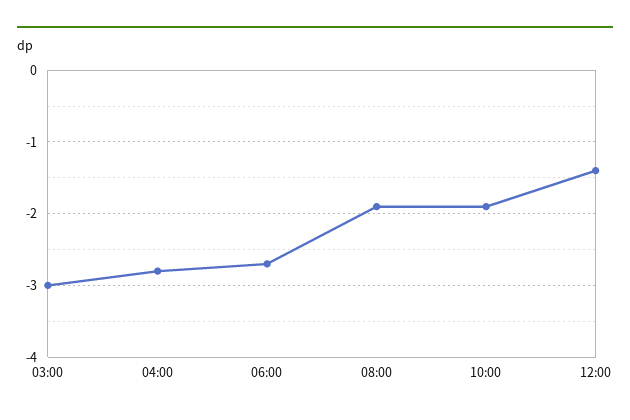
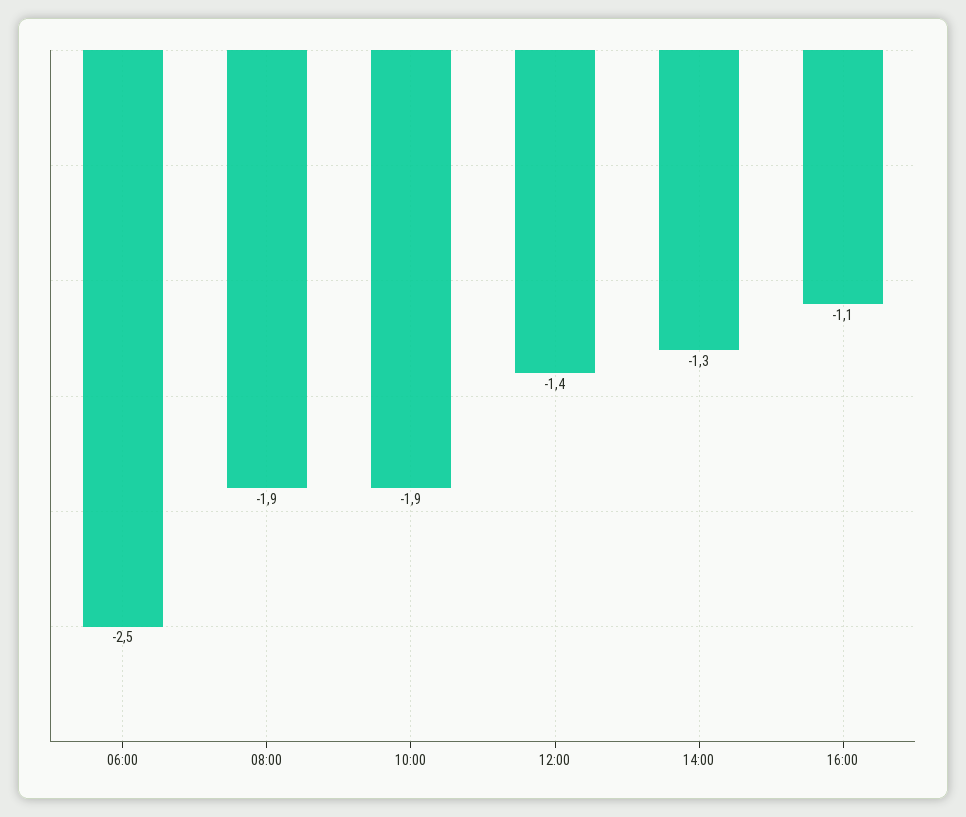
03:00: -3 -> none
04:00: -2.8 -> none
06:00: -2.7 -> -2.5
14:00: none -> -1.3
16:00: none -> -1.1

